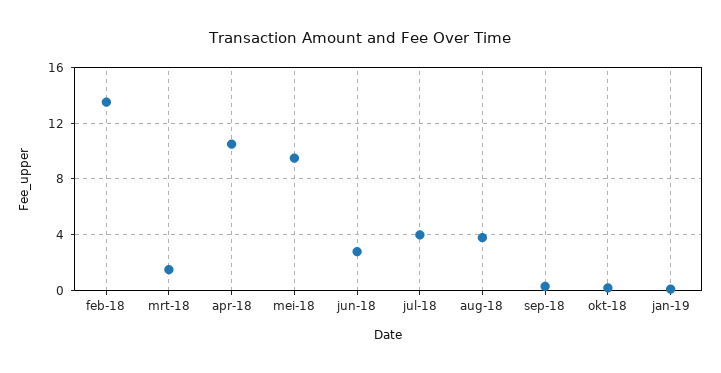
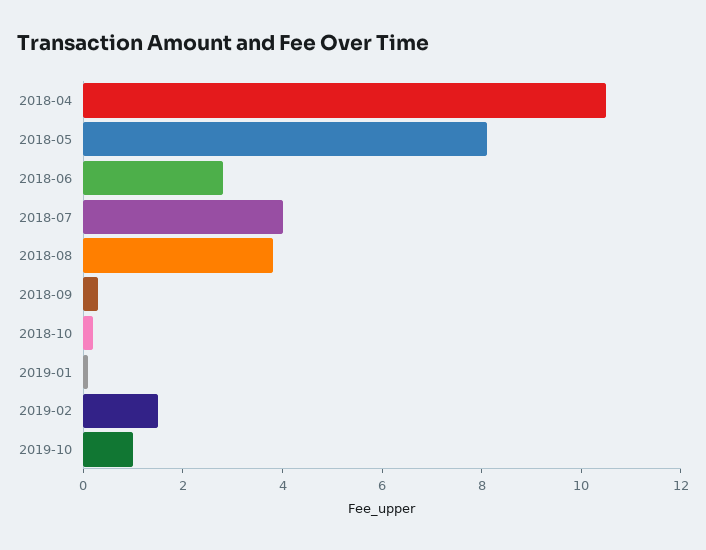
feb-18: 13.5 -> none
mrt-18: 1.5 -> none
mei-18: 9.5 -> 8
2019-02: none -> 1.5
2019-10: none -> 1

